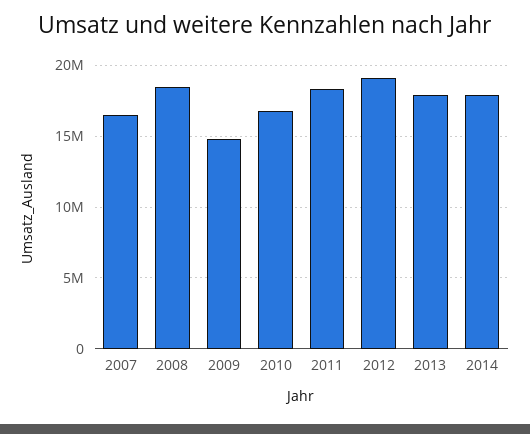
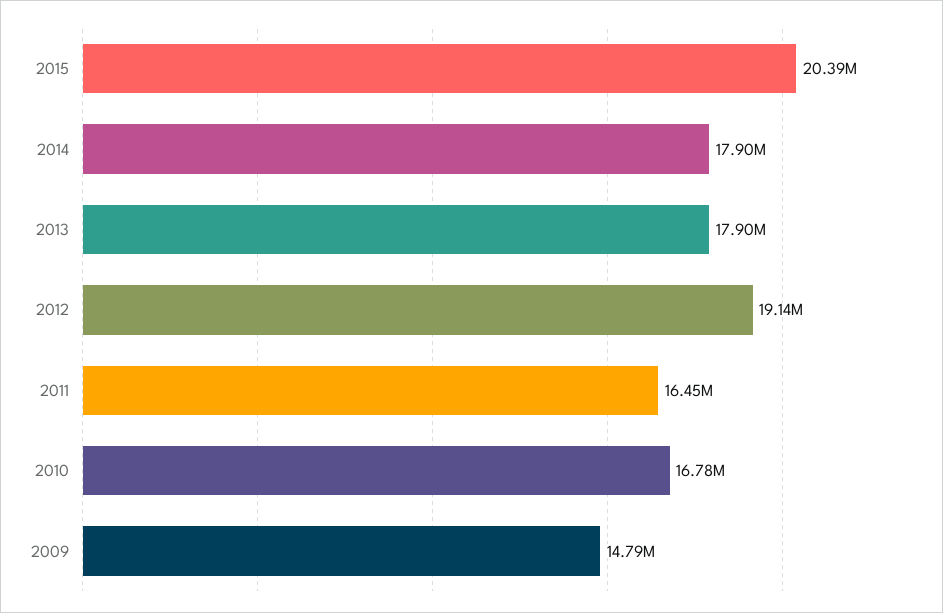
2007: 16500000 -> none
2008: 18500000 -> none
2011: 18500000 -> 16450000
2015: none -> 20390000

